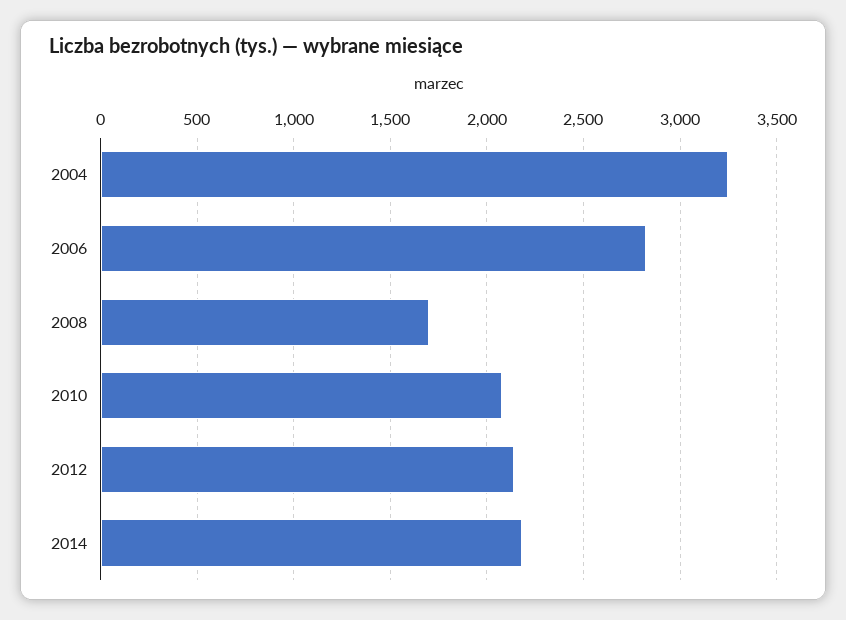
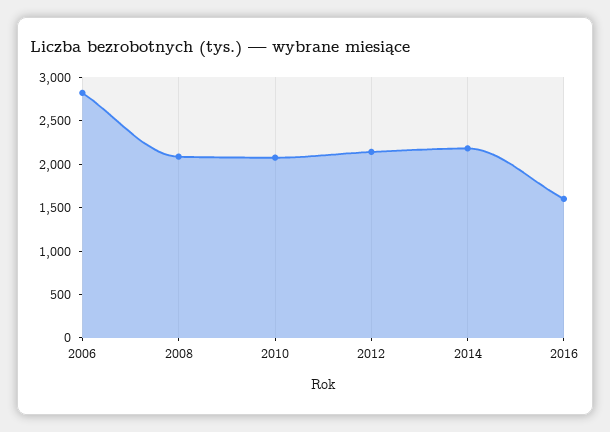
2004: 3250 -> none
2008: 1700 -> 2100
2016: none -> 1600

